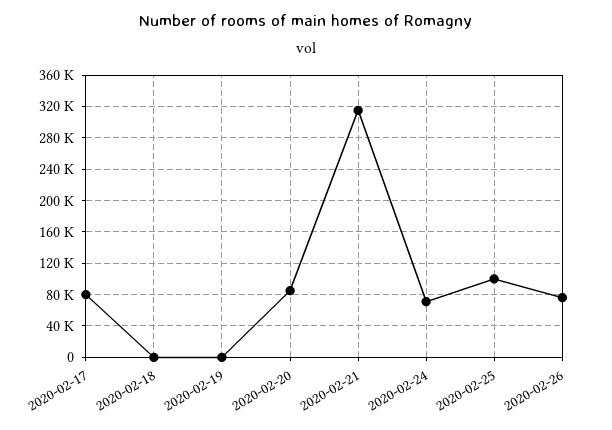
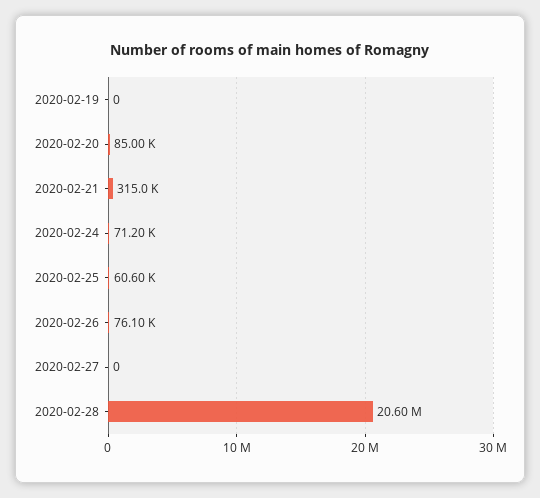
2020-02-17: 80000 -> none
2020-02-18: 0 -> none
2020-02-25: 100000 -> 60600
2020-02-27: none -> 0
2020-02-28: none -> 20600000

